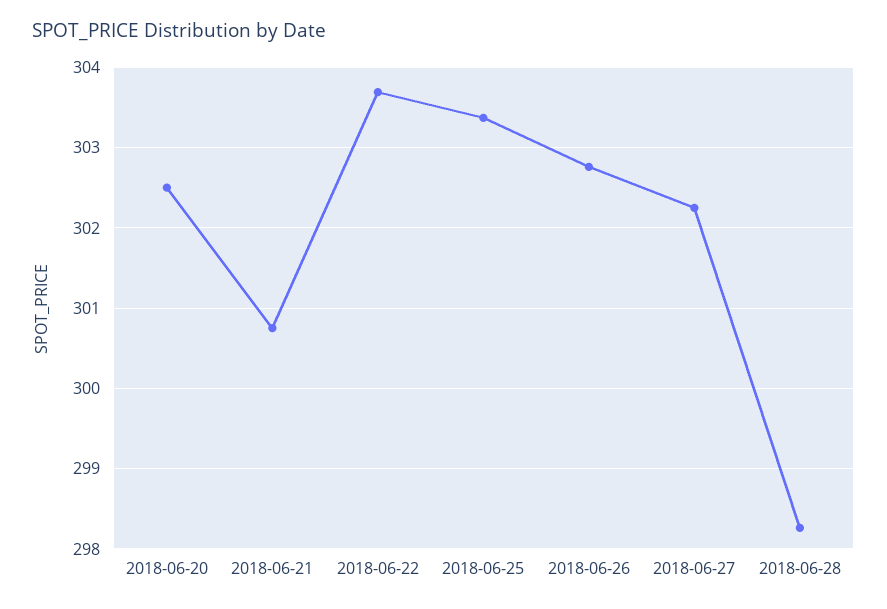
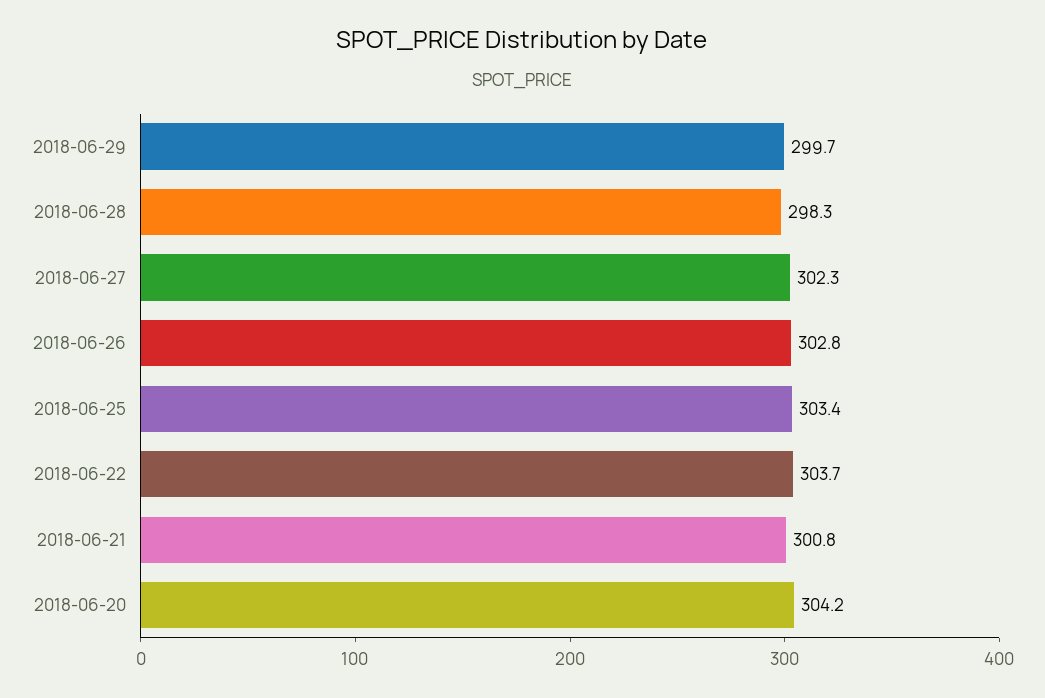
2018-06-20: 302.5 -> 304.2
2018-06-29: none -> 299.7

